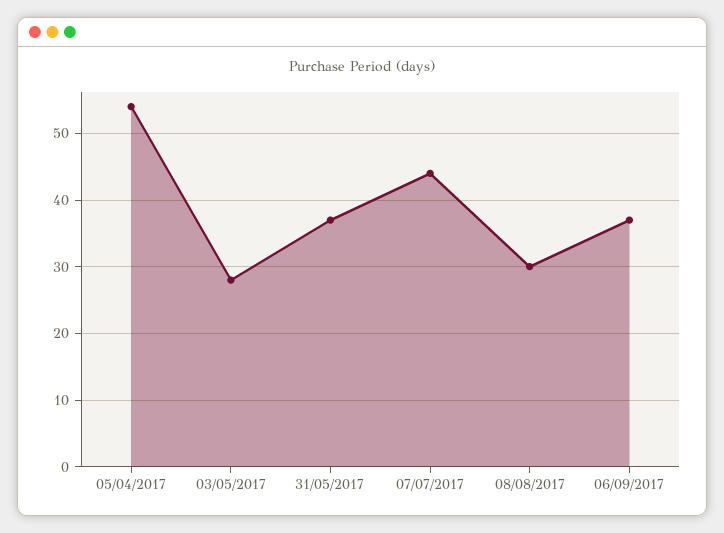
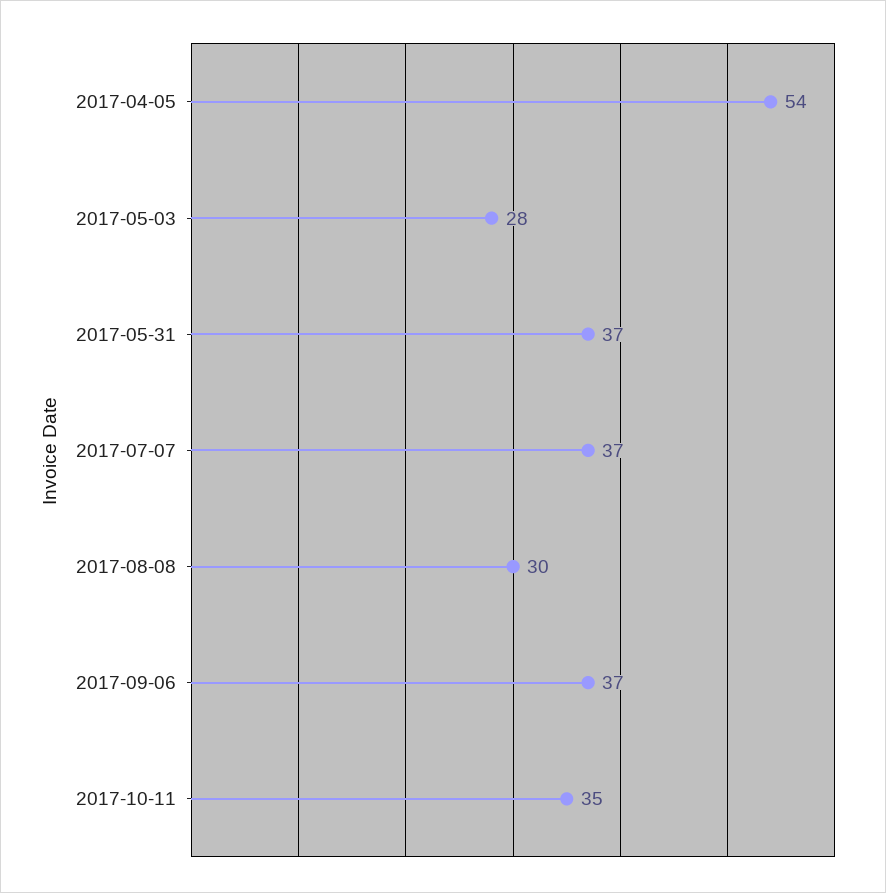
07/07/2017: 44 -> 37
2017-10-11: none -> 35

